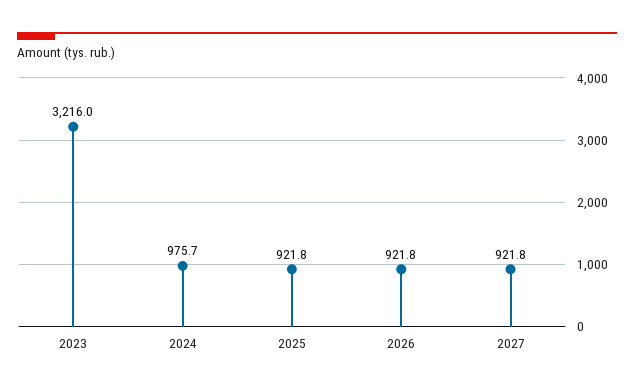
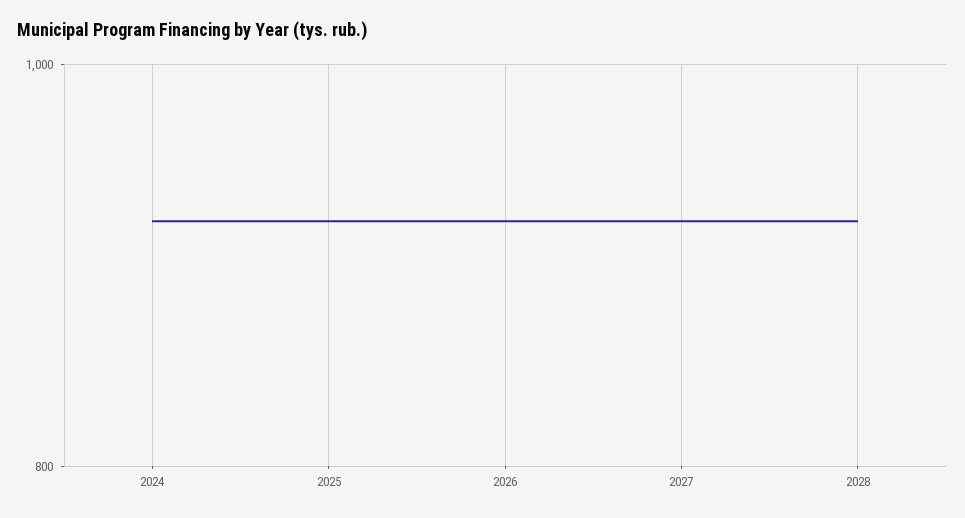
2023: 3216 -> none
2024: 975.7 -> 920
2028: none -> 920

